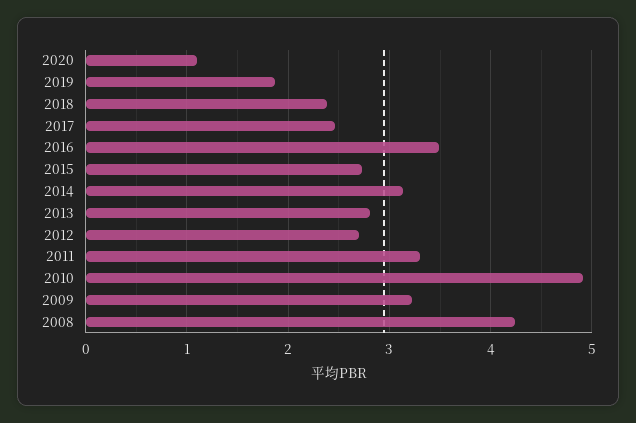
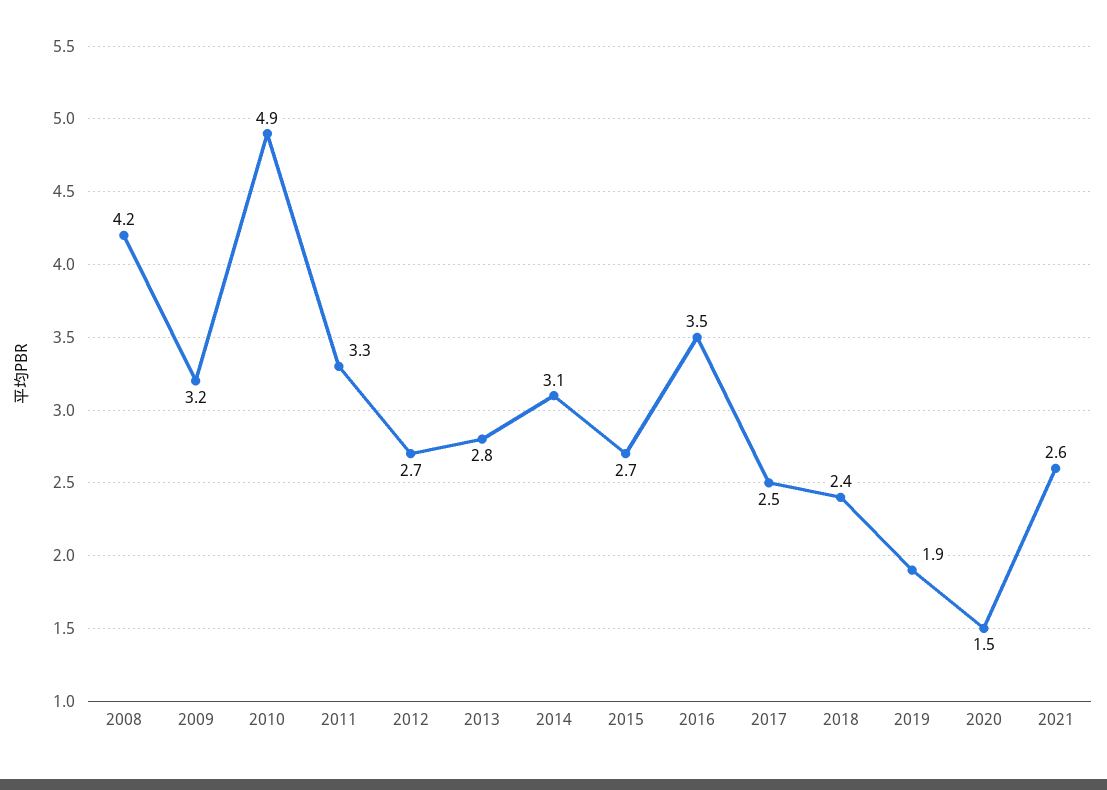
2020: 1.1 -> 1.5
2021: none -> 2.6

